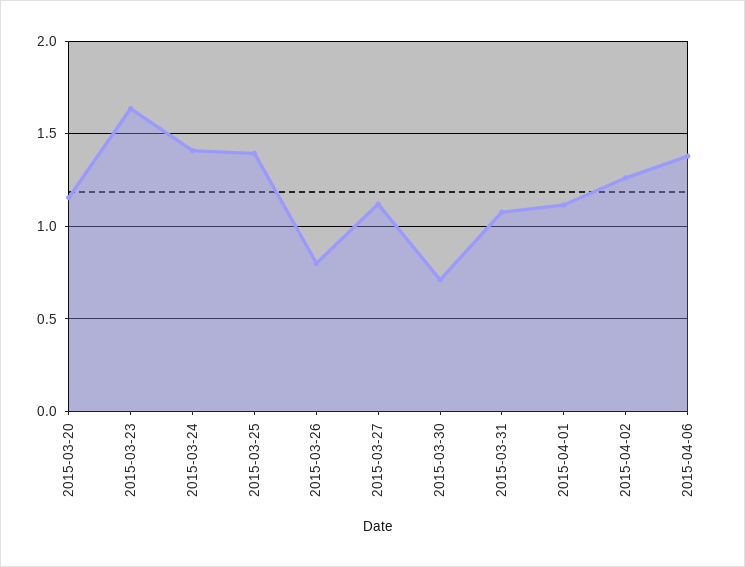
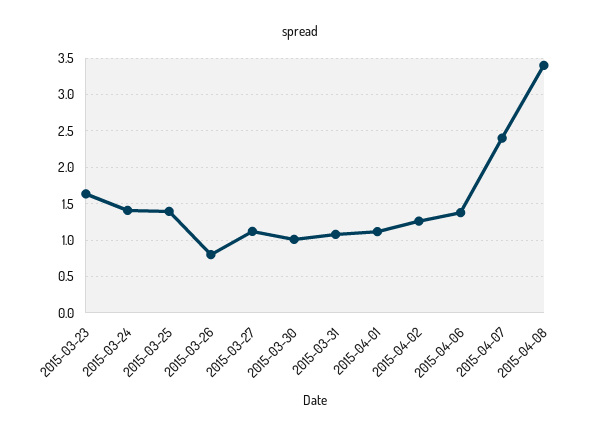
2015-03-20: 1.15 -> none
2015-03-30: 0.7 -> 1
2015-04-07: none -> 2.4
2015-04-08: none -> 3.4

